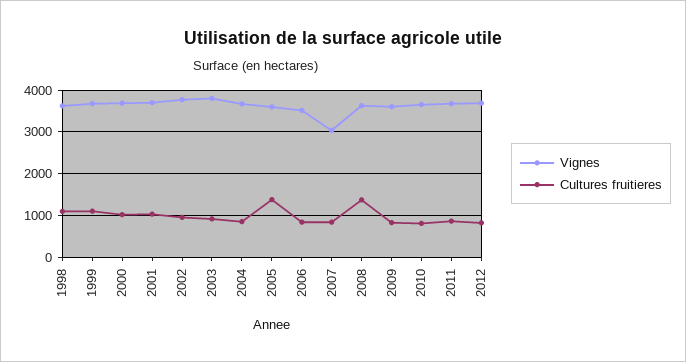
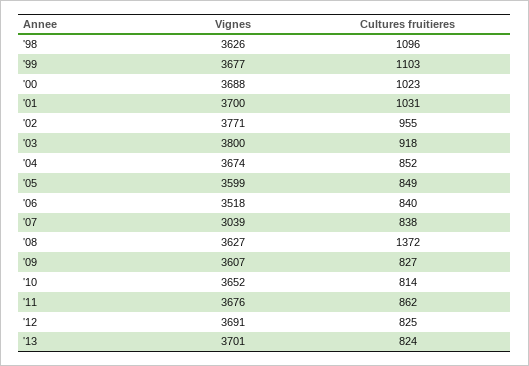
Cultures fruitieres, 2005: 1400 -> 849
Vignes, '13: none -> 3701
Cultures fruitieres, '13: none -> 824

